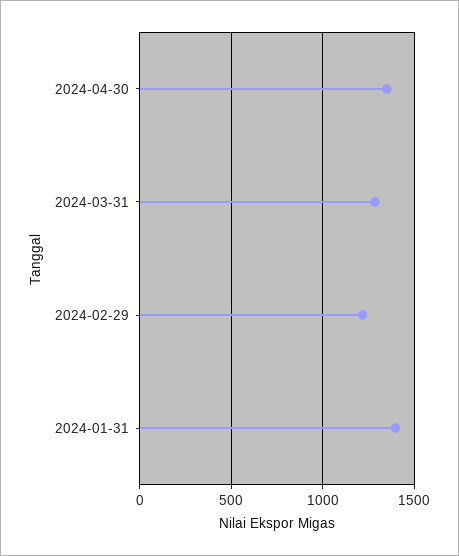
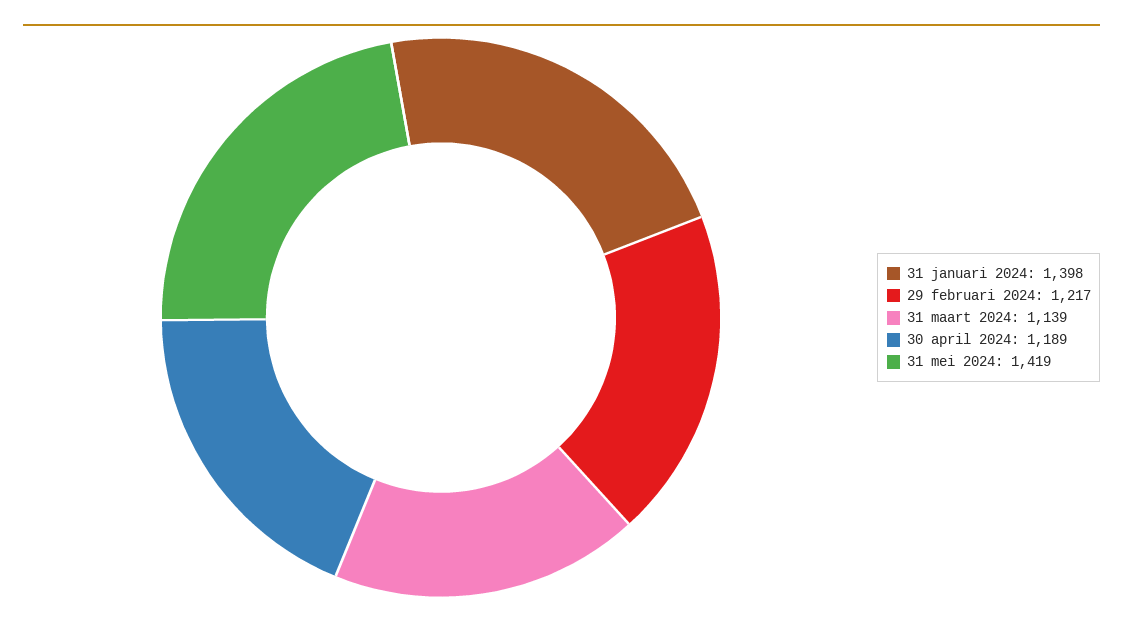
2024-04-30: 1350 -> 1189
2024-03-31: 1300 -> 1139
31 mei 2024: none -> 1419

